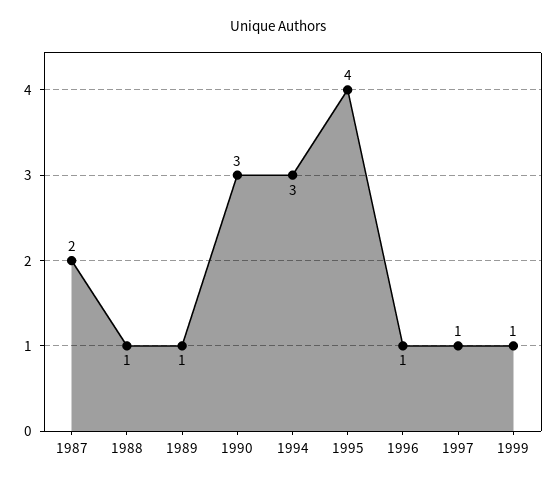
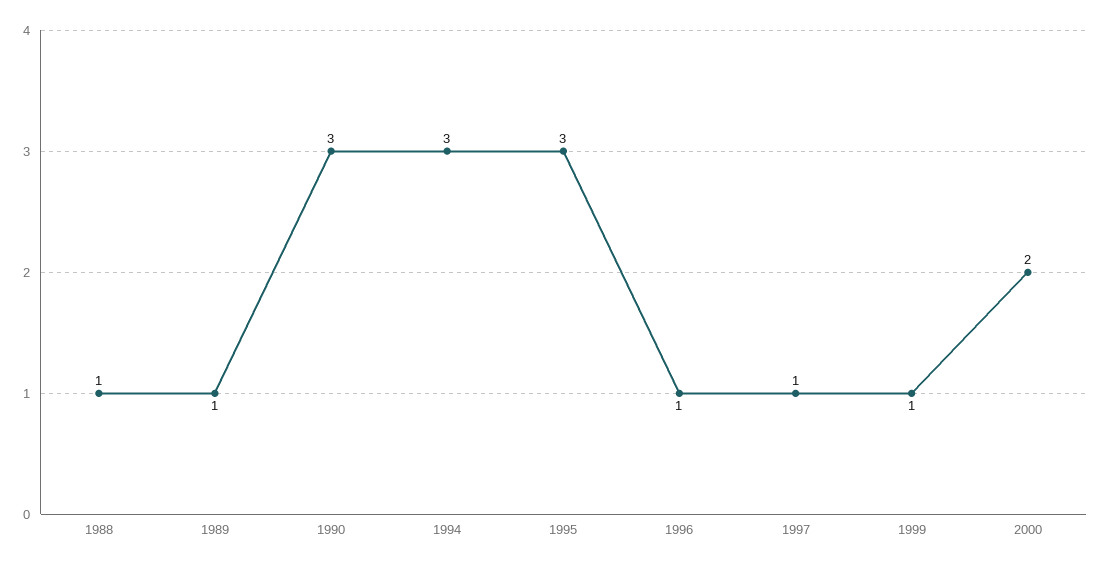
1987: 2 -> none
1995: 4 -> 3
2000: none -> 2

